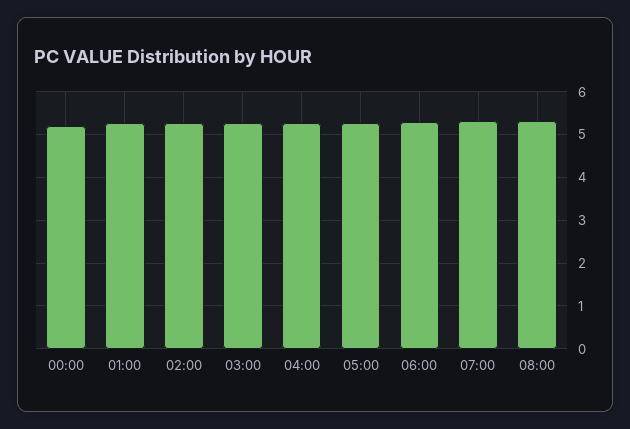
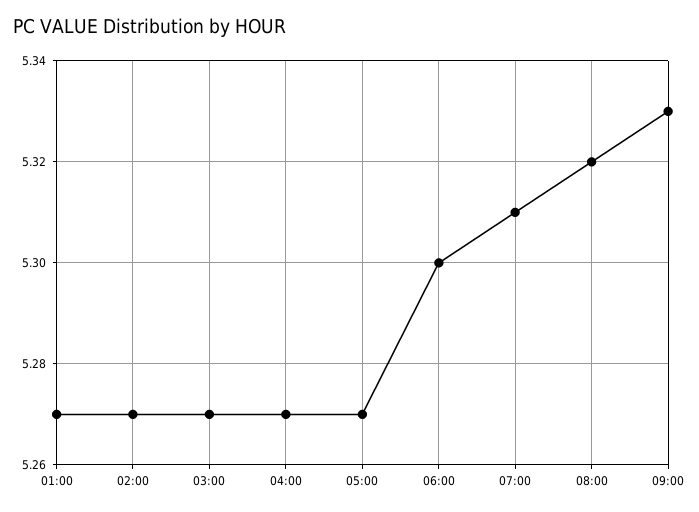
00:00: 5.2 -> none
09:00: none -> 5.33

